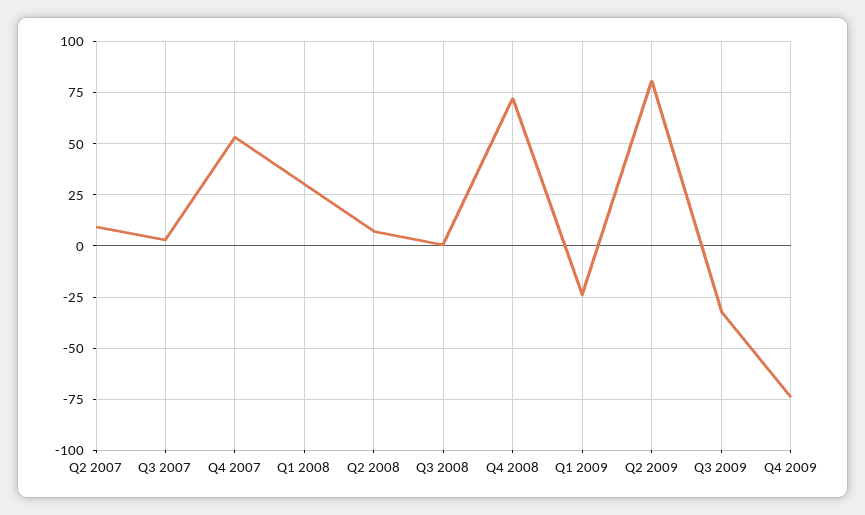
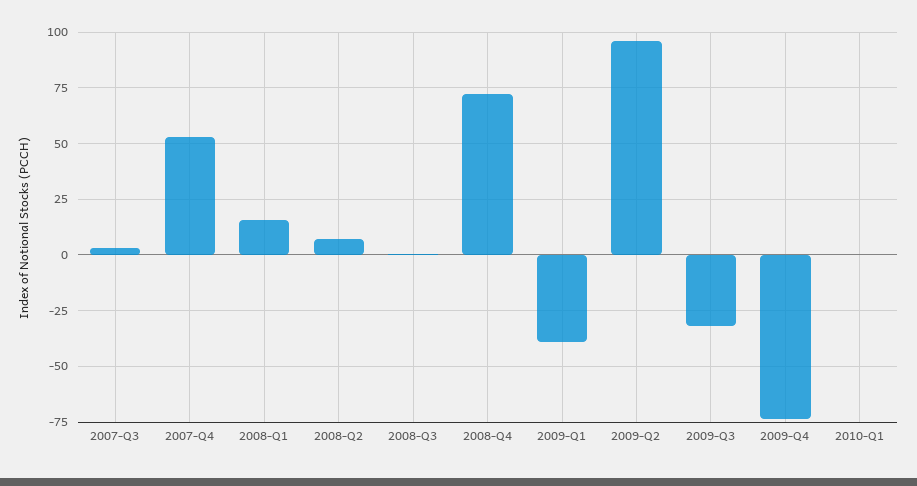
Q2 2007: 10 -> none
Q1 2008: 30 -> 15
Q1 2009: -25 -> -40
Q2 2009: 80 -> 95
2010-Q1: none -> 0

